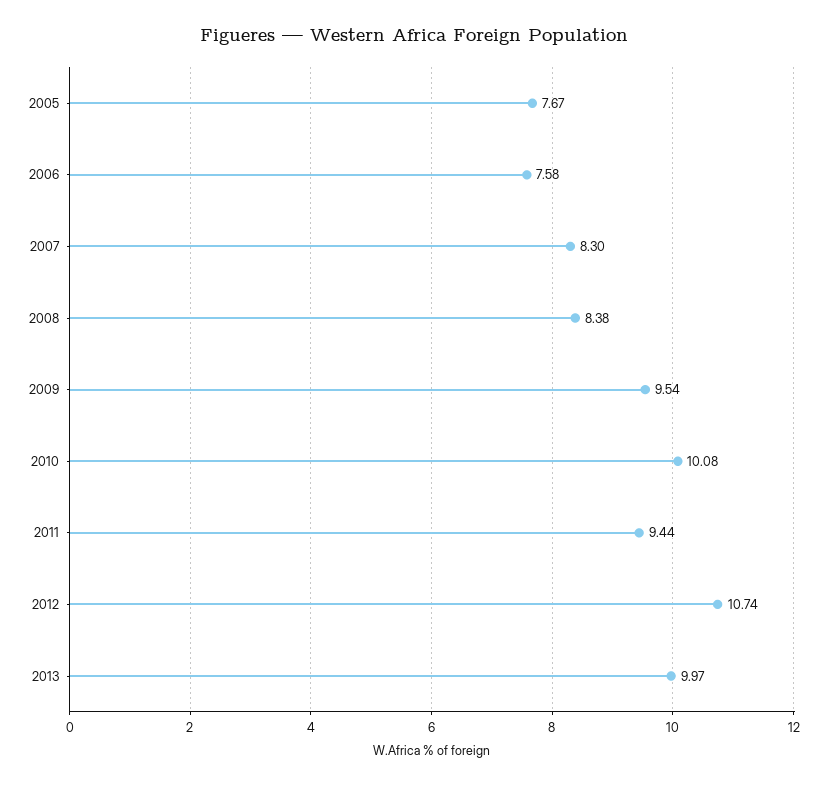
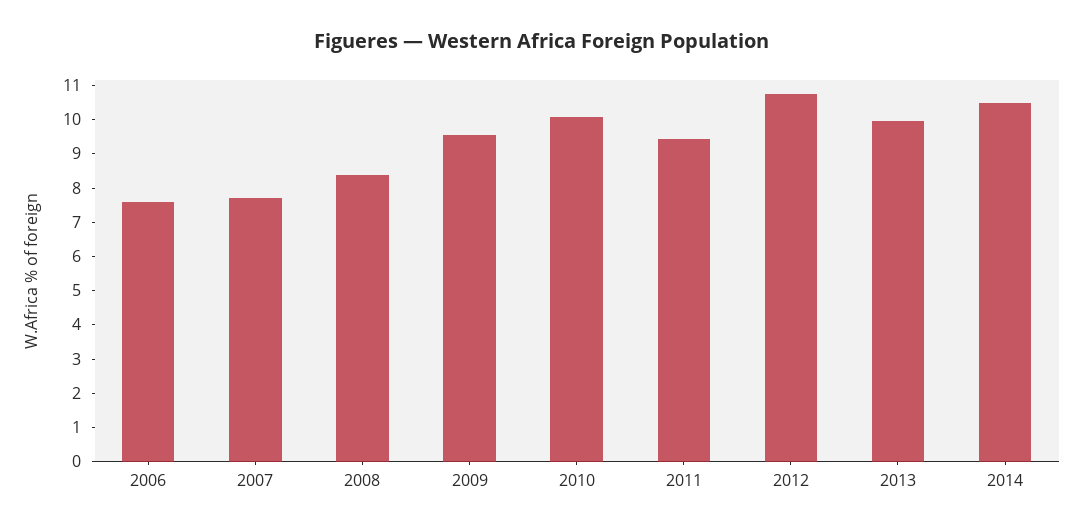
2005: 7.67 -> none
2007: 8.3 -> 7.75
2014: none -> 10.5

